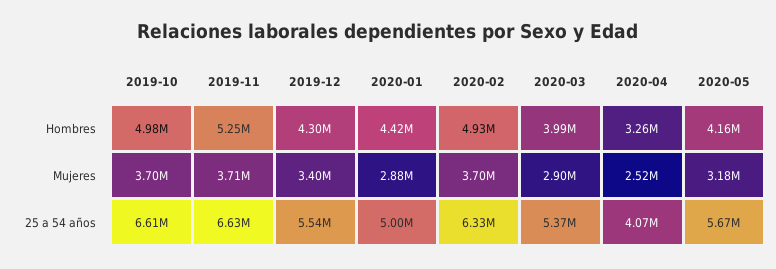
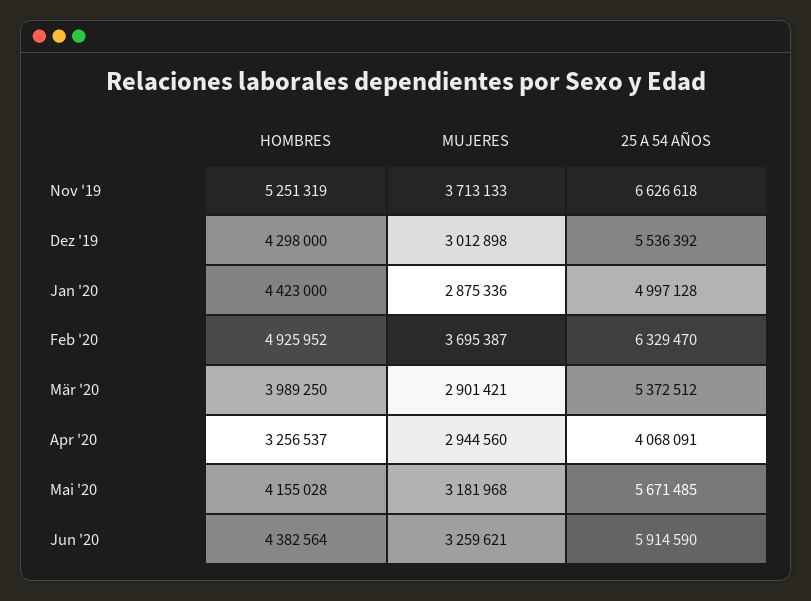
2019-10, Hombres: 4980000 -> none
2019-10, Mujeres: 3700000 -> none
2019-12, Mujeres: 3400000 -> 3012898
2020-04, Mujeres: 2520000 -> 2944560
2019-10, 25 a 54 años: 6610000 -> none
Jun '20, Hombres: none -> 4382564
Jun '20, Mujeres: none -> 3259621
Jun '20, 25 a 54 años: none -> 5914590

